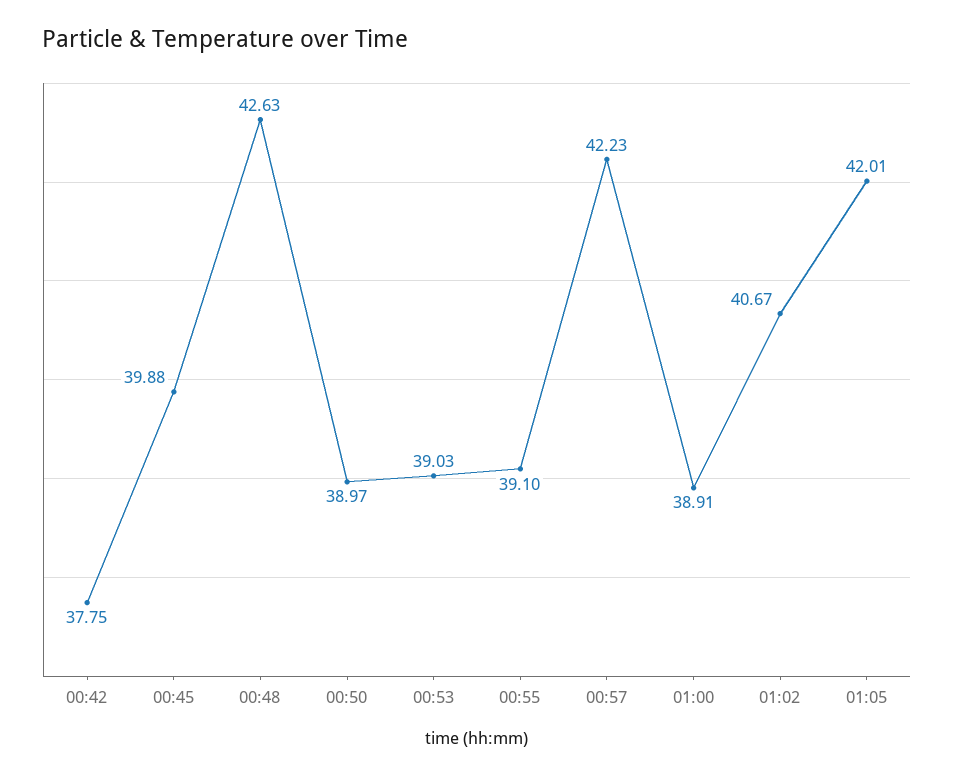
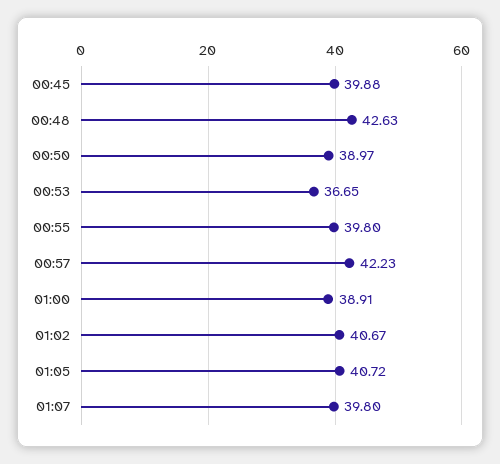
00:42: 37.75 -> none
00:53: 39.03 -> 36.65
00:55: 39.1 -> 39.8
01:05: 42.01 -> 40.72
01:07: none -> 39.8

